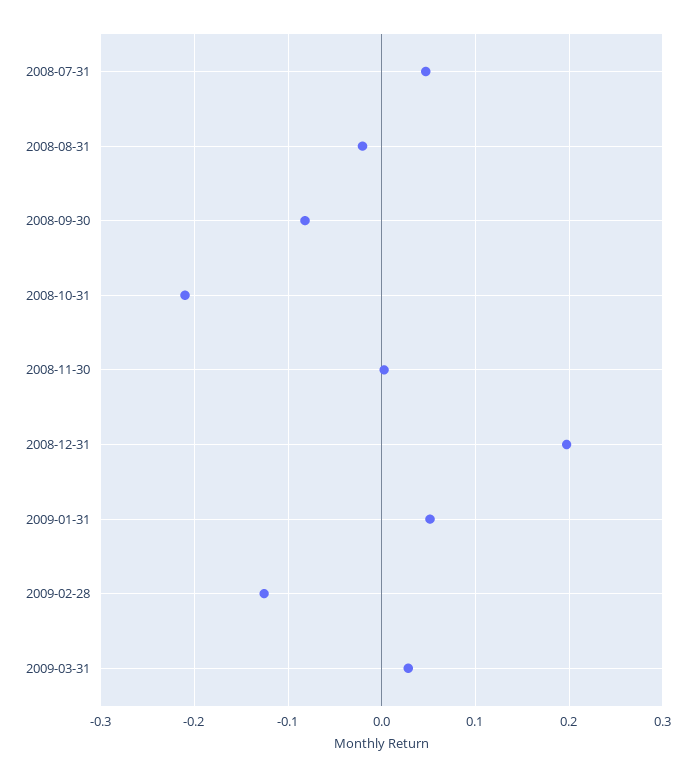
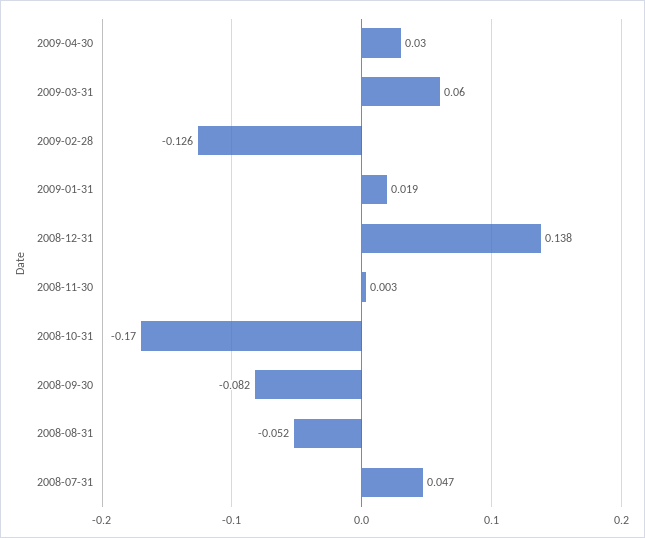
2008-08-31: -0.02 -> -0.052
2008-10-31: -0.21 -> -0.17
2008-12-31: 0.2 -> 0.138
2009-01-31: 0.05 -> 0.019
2009-03-31: 0.03 -> 0.06
2009-04-30: none -> 0.03

